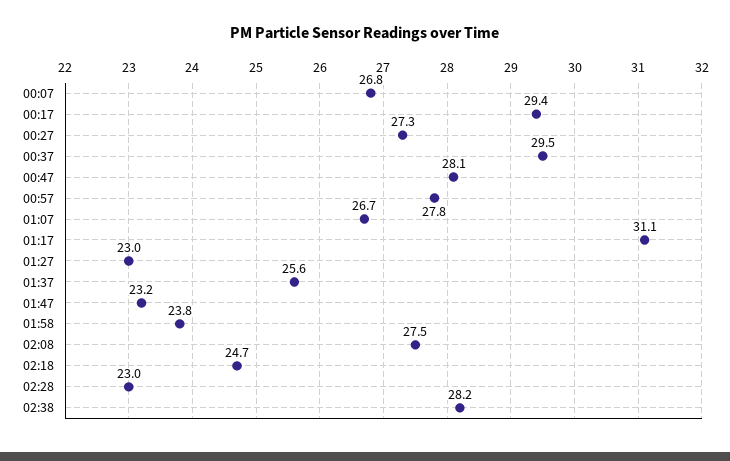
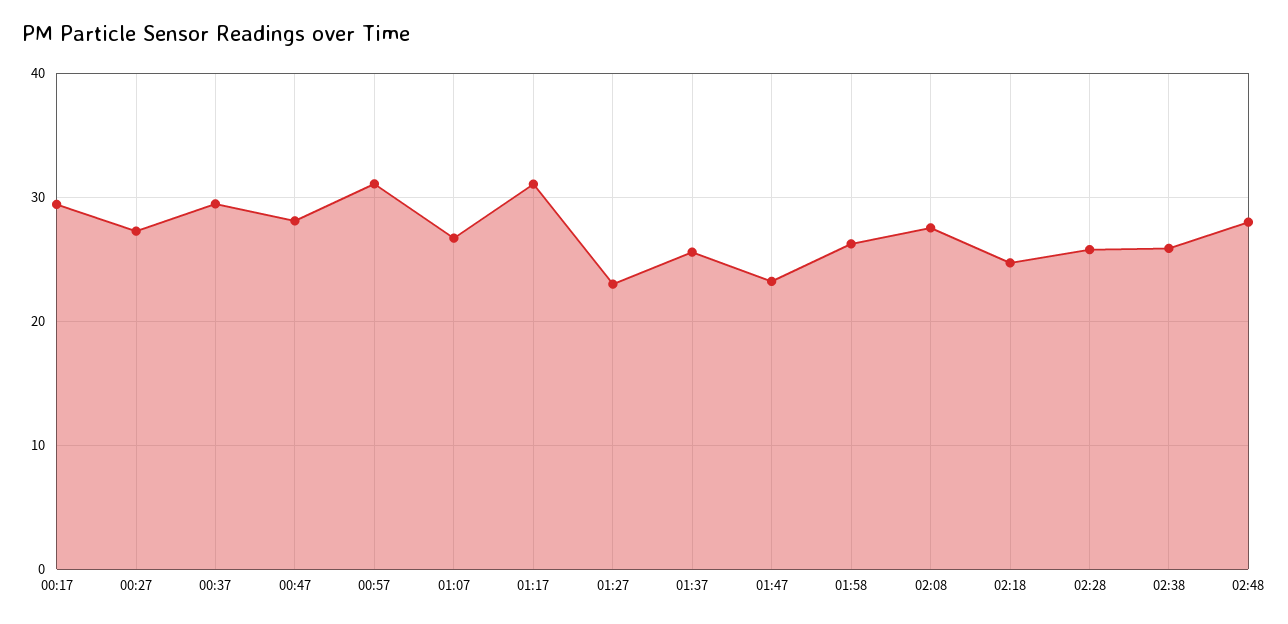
00:07: 26.8 -> none
00:57: 27.8 -> 31
01:58: 23.8 -> 26
02:28: 23 -> 26
02:38: 28.2 -> 26
02:48: none -> 28

